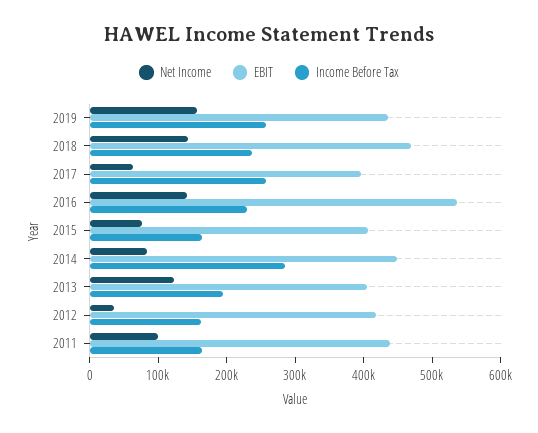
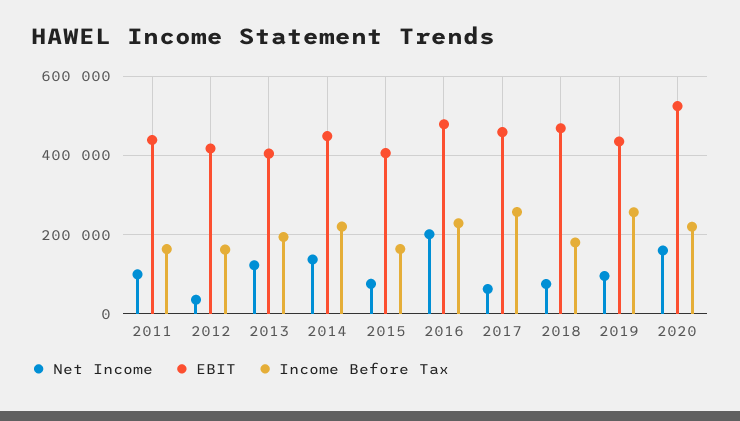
Net Income, 2019: 160000 -> 100000
Net Income, 2018: 140000 -> 80000
Income Before Tax, 2018: 240000 -> 180000
EBIT, 2017: 400000 -> 460000
Net Income, 2016: 140000 -> 200000
EBIT, 2016: 540000 -> 480000
Net Income, 2014: 80000 -> 140000
Income Before Tax, 2014: 280000 -> 220000
Net Income, 2020: none -> 160000
EBIT, 2020: none -> 520000
Income Before Tax, 2020: none -> 220000

